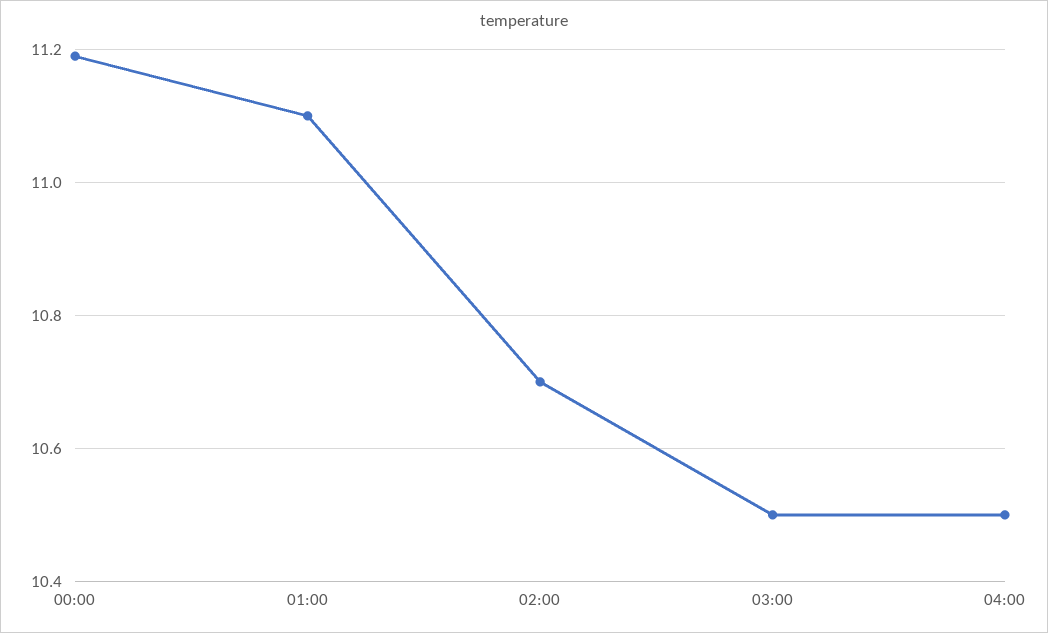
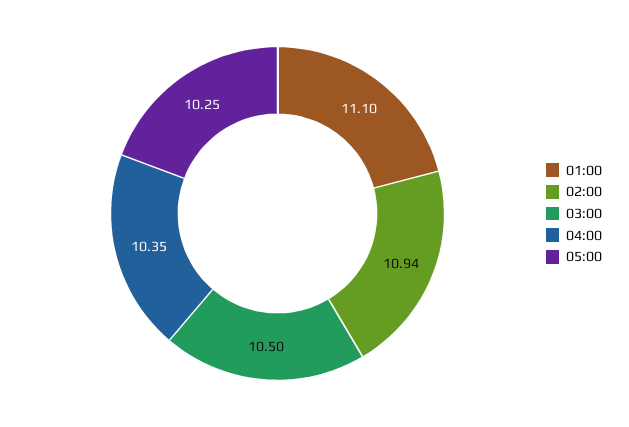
00:00: 11.2 -> none
02:00: 10.7 -> 10.94
04:00: 10.5 -> 10.35
05:00: none -> 10.25

